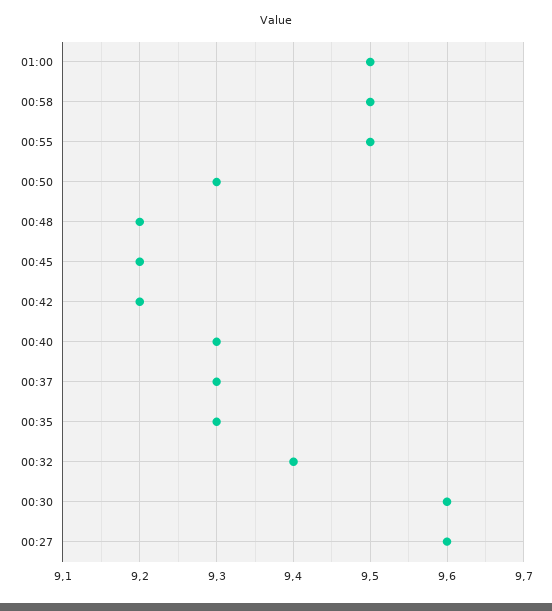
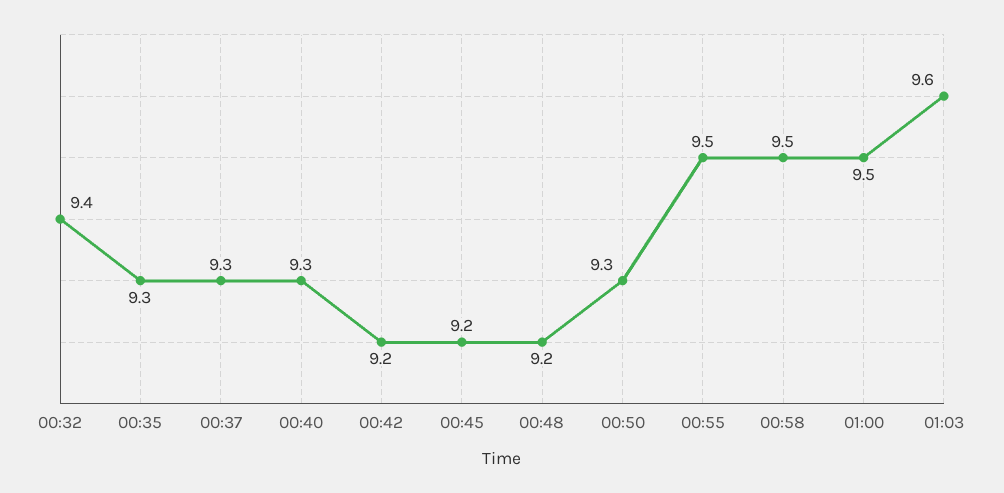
00:30: 9.6 -> none
00:27: 9.6 -> none
01:03: none -> 9.6

